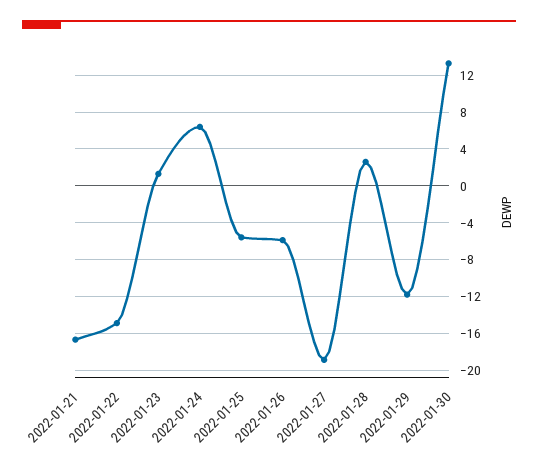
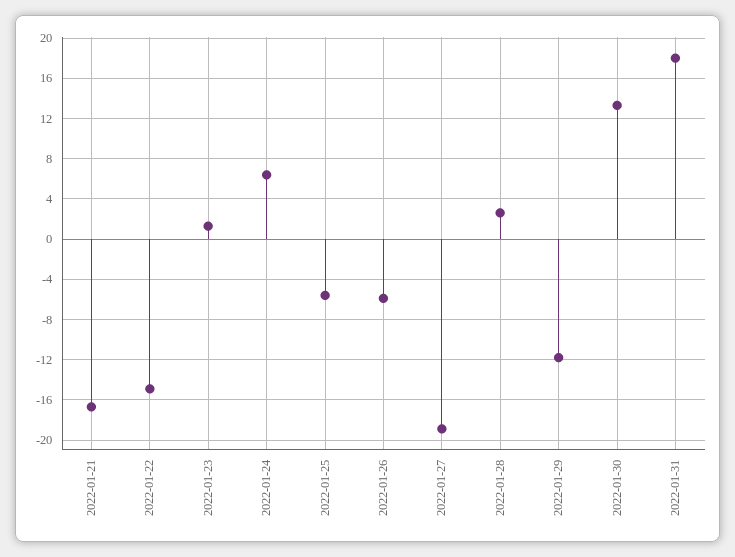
2022-01-31: none -> 18

